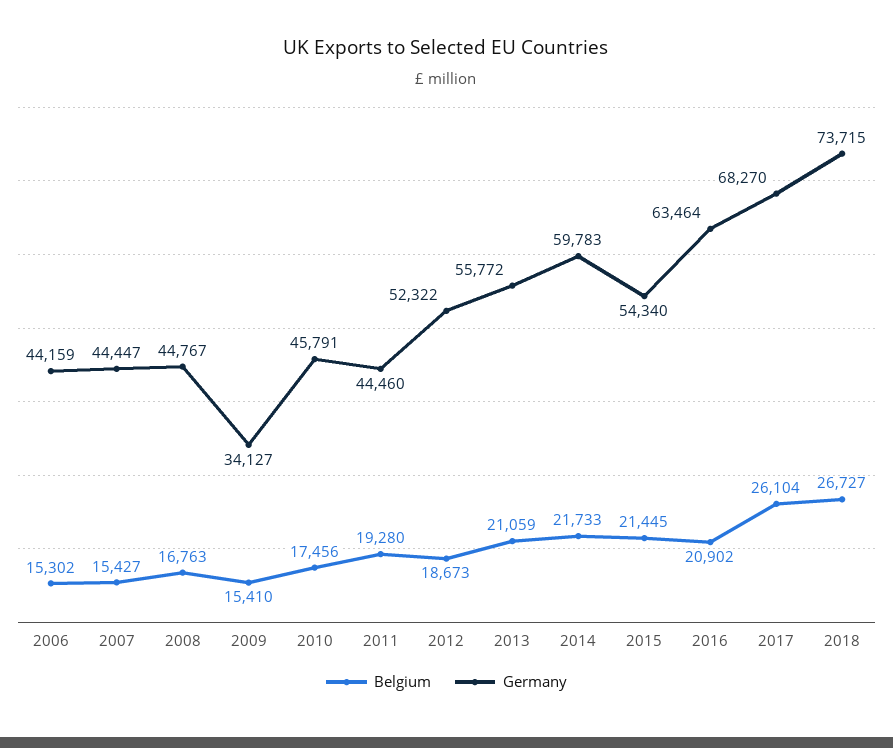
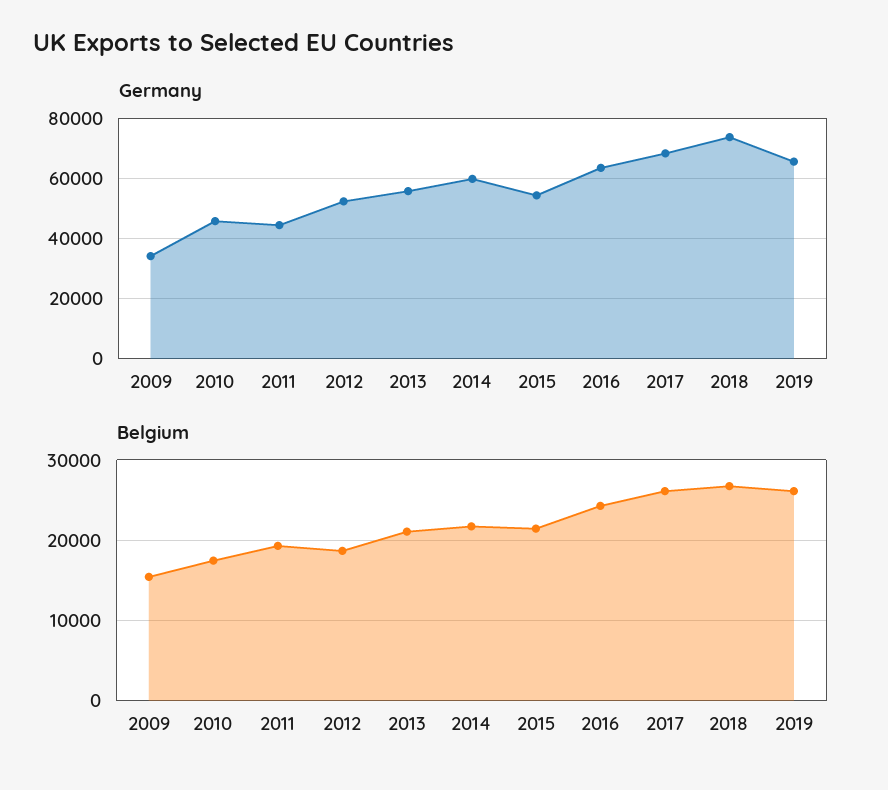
Belgium, 2006: 15302 -> none
Germany, 2006: 44159 -> none
Belgium, 2007: 15427 -> none
Germany, 2007: 44447 -> none
Belgium, 2008: 16763 -> none
Germany, 2008: 44767 -> none
Belgium, 2016: 20902 -> 24000
Germany, 2019: none -> 66000
Belgium, 2019: none -> 26000

